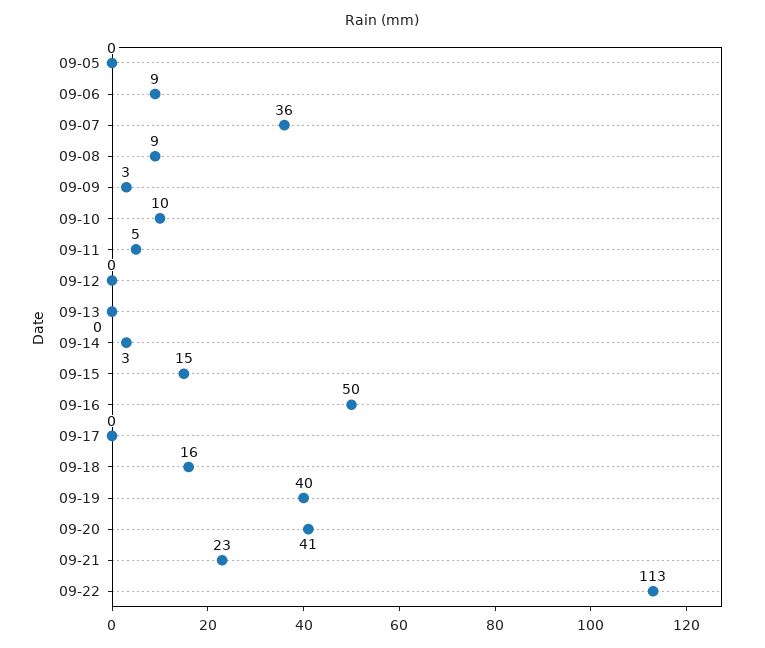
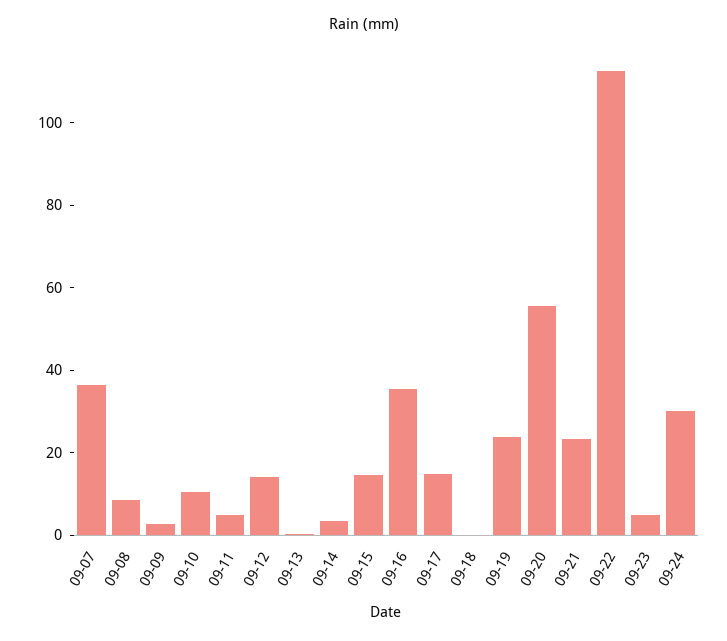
09-05: 0 -> none
09-06: 9 -> none
09-12: 0 -> 15
09-16: 50 -> 35
09-17: 0 -> 15
09-18: 16 -> 0
09-19: 40 -> 25
09-20: 41 -> 55
09-23: none -> 5
09-24: none -> 30

